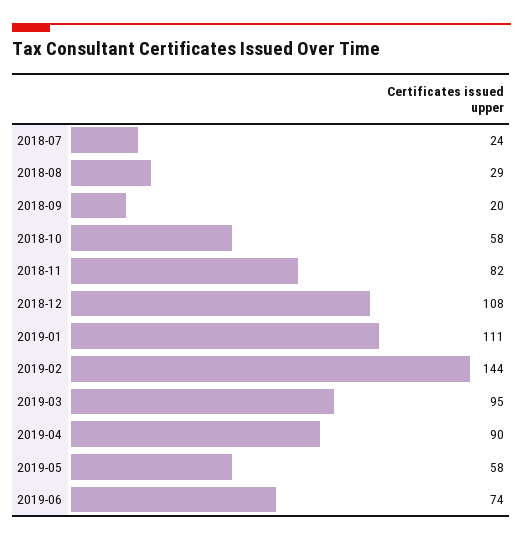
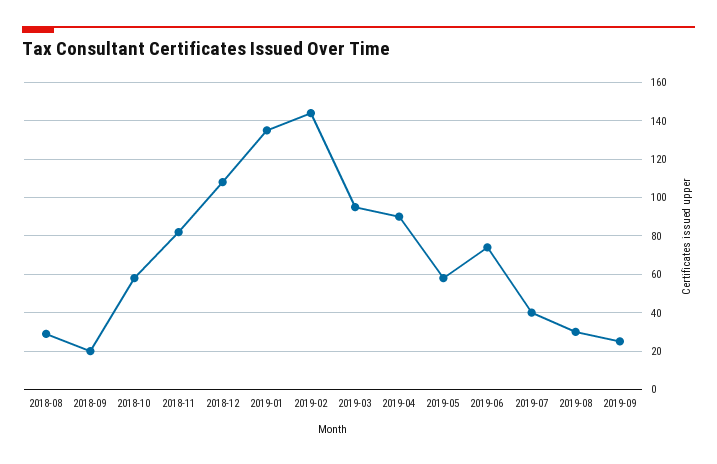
2018-07: 24 -> none
2019-01: 111 -> 135
2019-07: none -> 40
2019-08: none -> 30
2019-09: none -> 25

